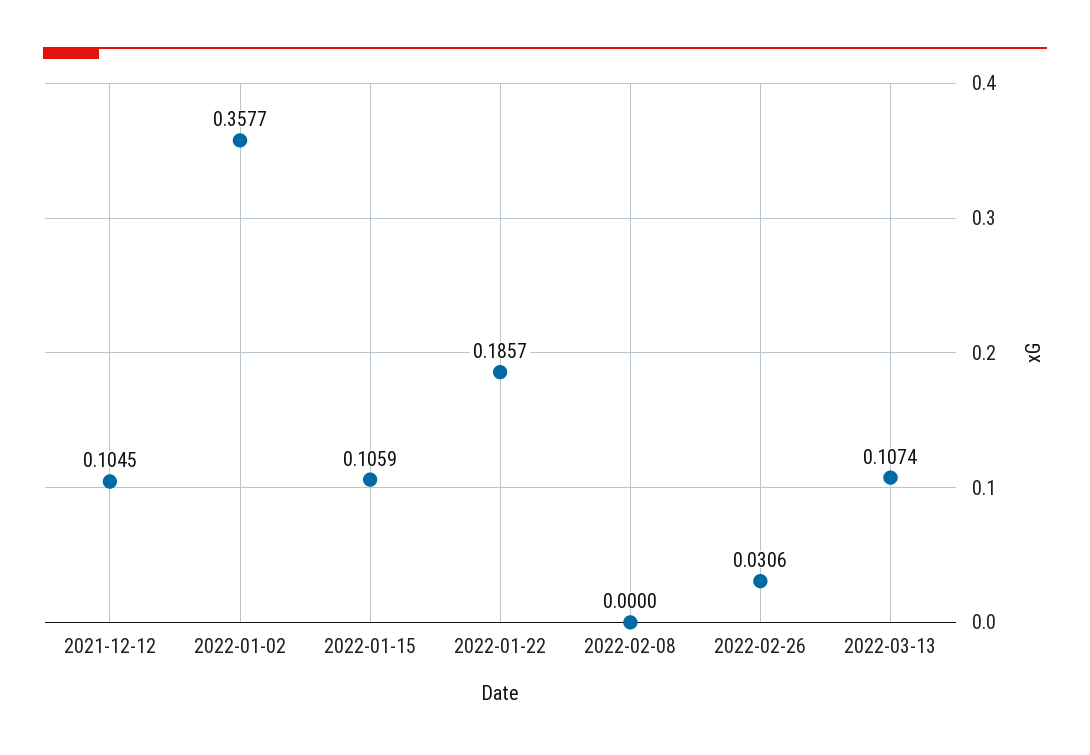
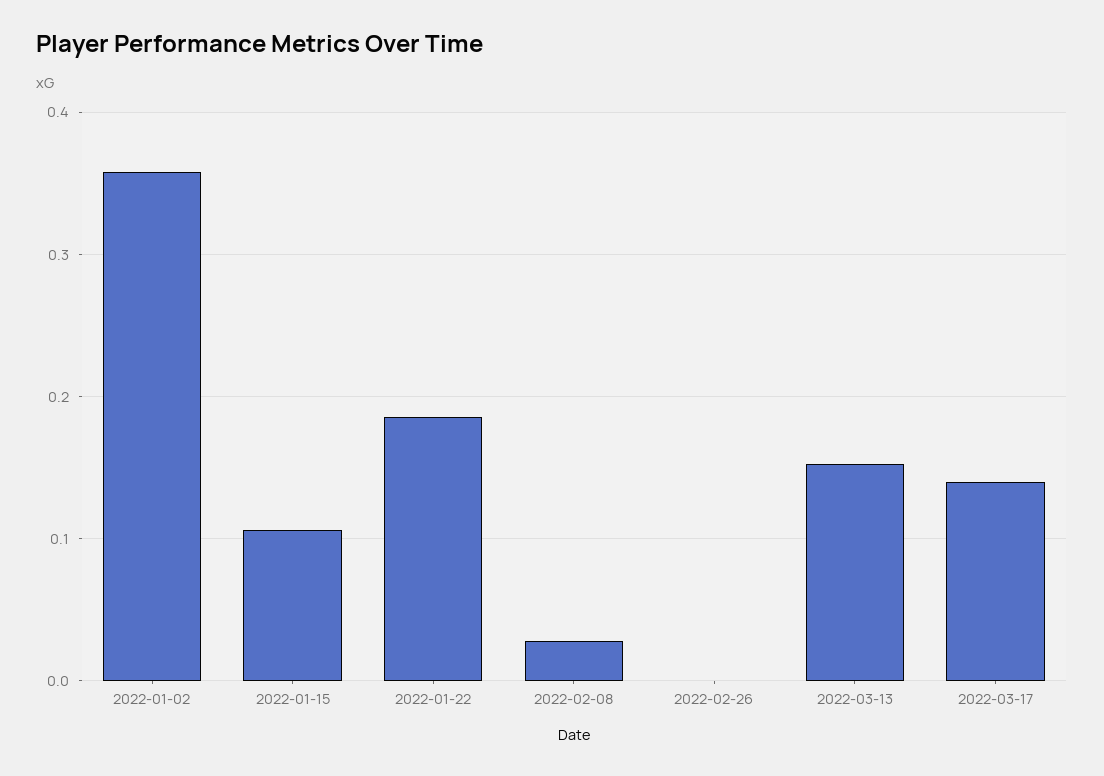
2021-12-12: 0.1045 -> none
2022-02-08: 0 -> 0.03
2022-02-26: 0.0306 -> 0
2022-03-13: 0.1074 -> 0.15
2022-03-17: none -> 0.14

